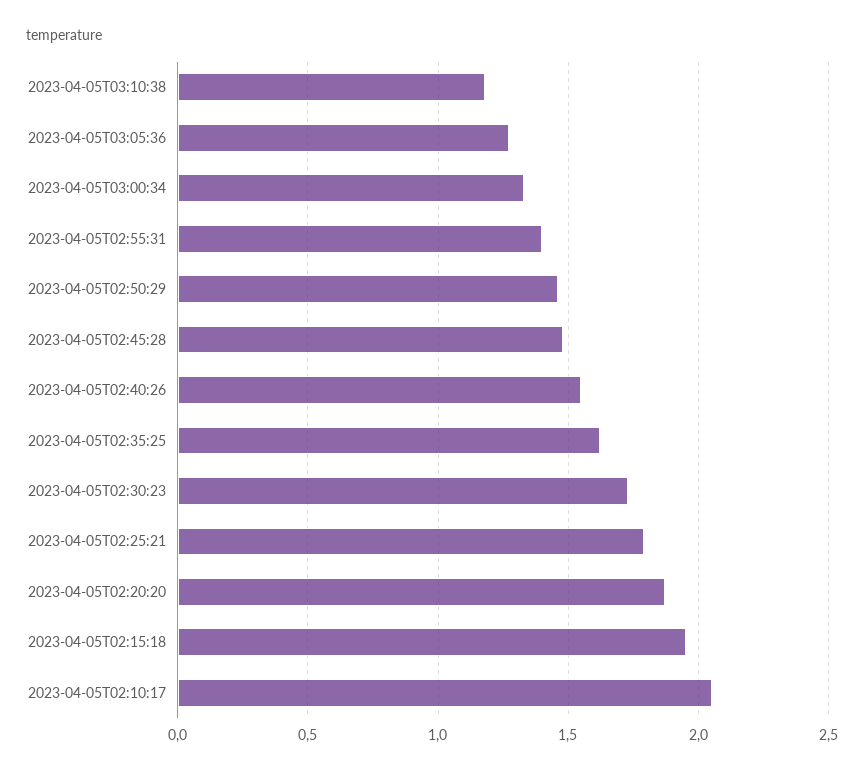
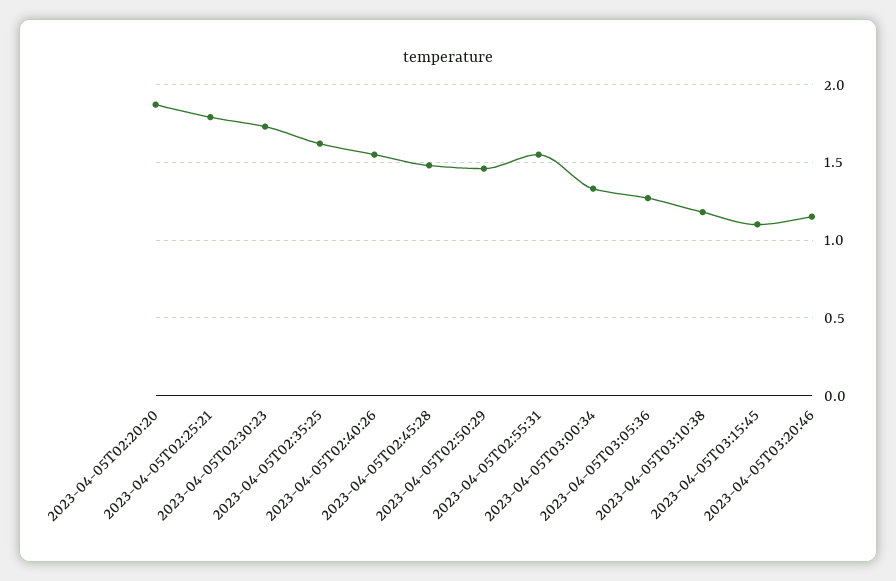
2023-04-05T02:55:31: 1.4 -> 1.55
2023-04-05T02:15:18: 1.95 -> none
2023-04-05T02:10:17: 2.05 -> none
2023-04-05T03:15:45: none -> 1.1
2023-04-05T03:20:46: none -> 1.15

